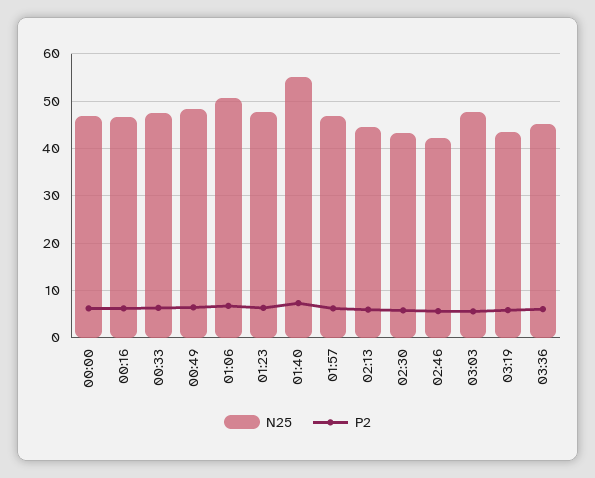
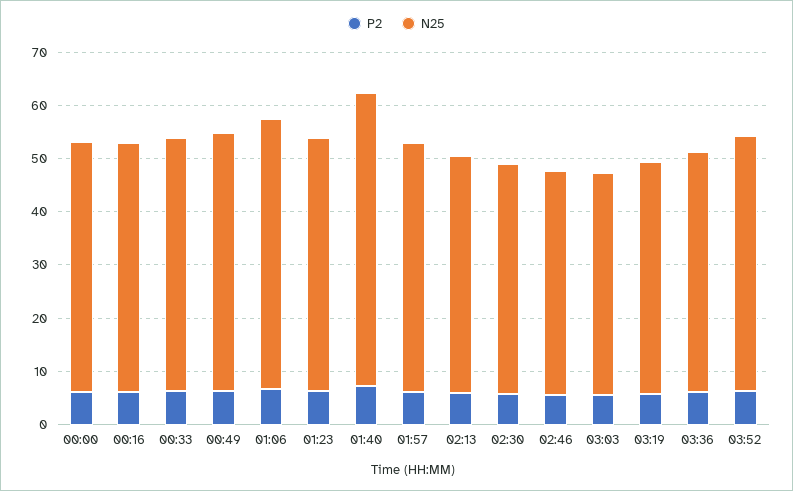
N25, 03:03: 48 -> 42
P2, 03:52: none -> 6
N25, 03:52: none -> 48

